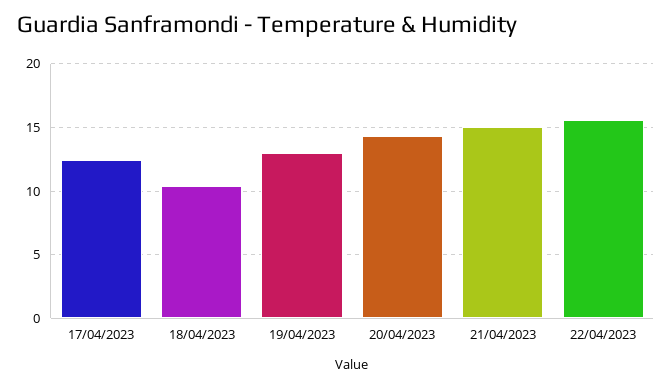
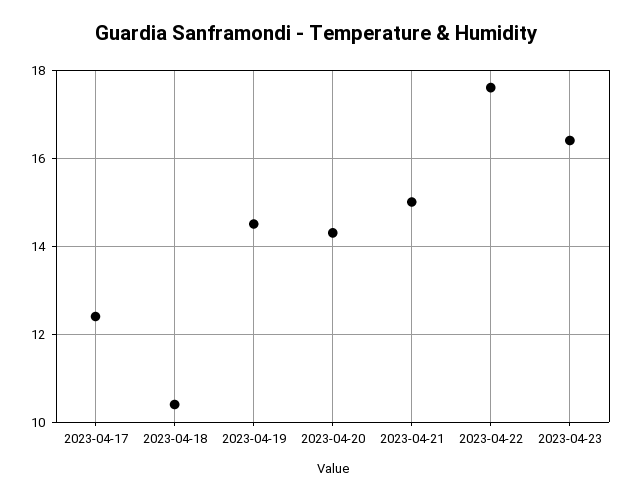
19/04/2023: 13 -> 14.5
22/04/2023: 15.5 -> 17.5
2023-04-23: none -> 16.5

